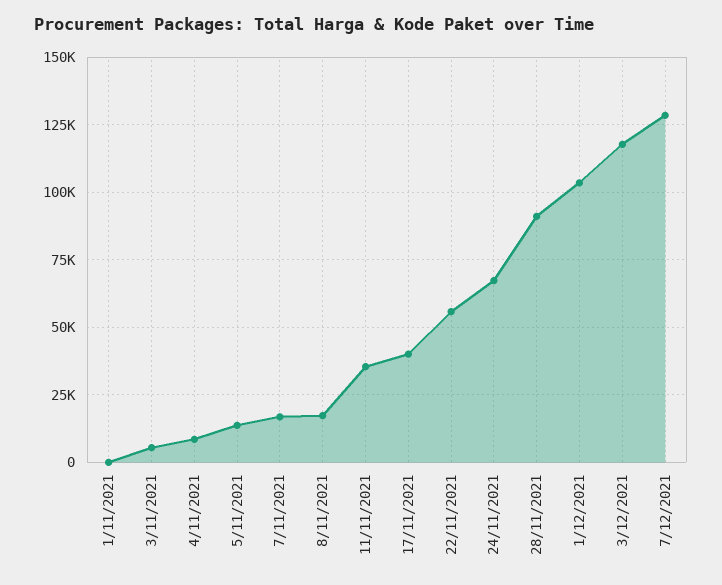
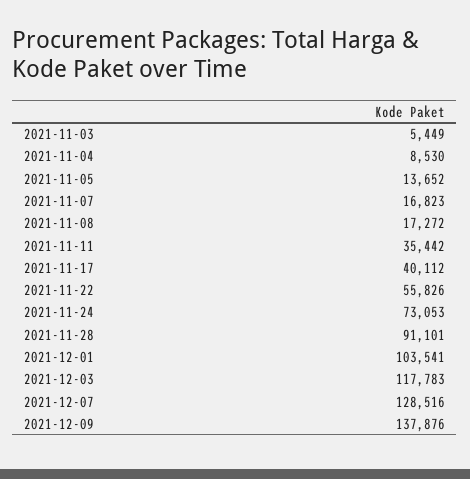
1/11/2021: 0 -> none
24/11/2021: 67500 -> 73053
2021-12-09: none -> 137876

